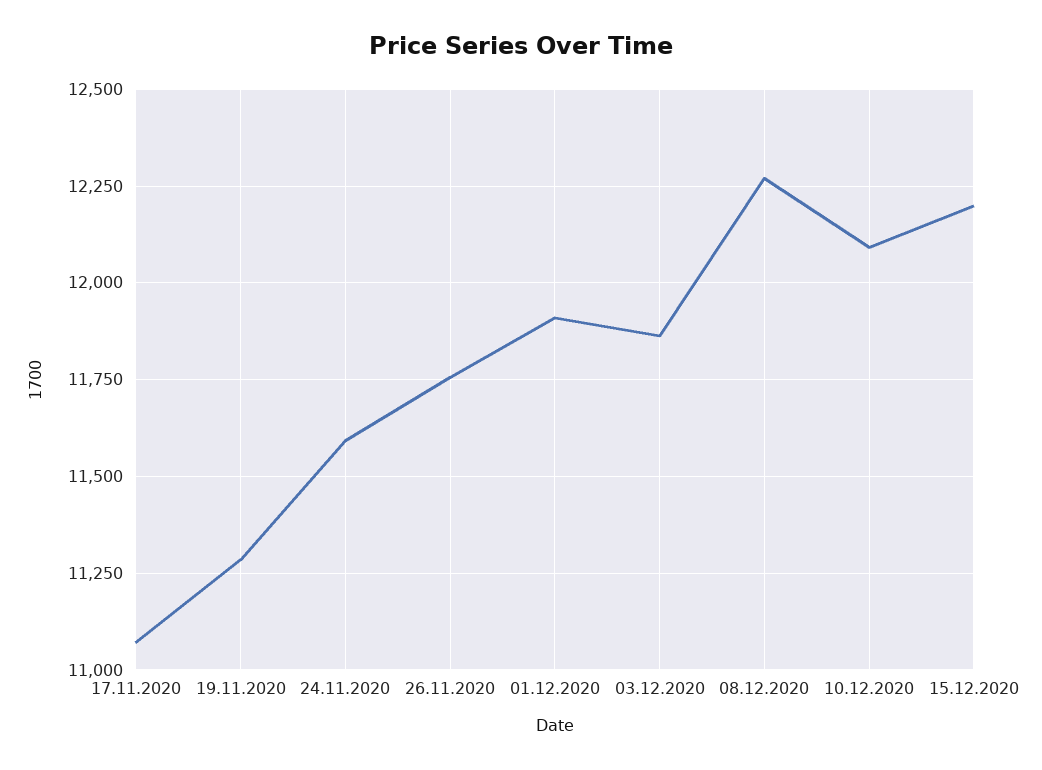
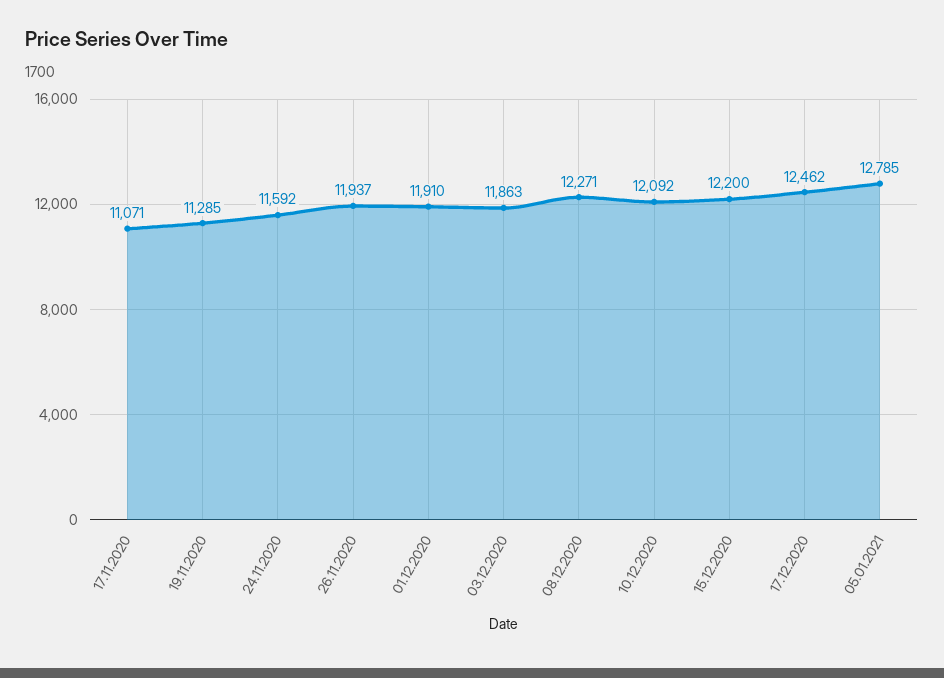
26.11.2020: 11750 -> 11937
17.12.2020: none -> 12462
05.01.2021: none -> 12785

